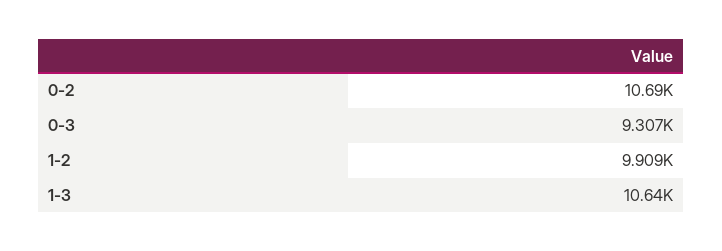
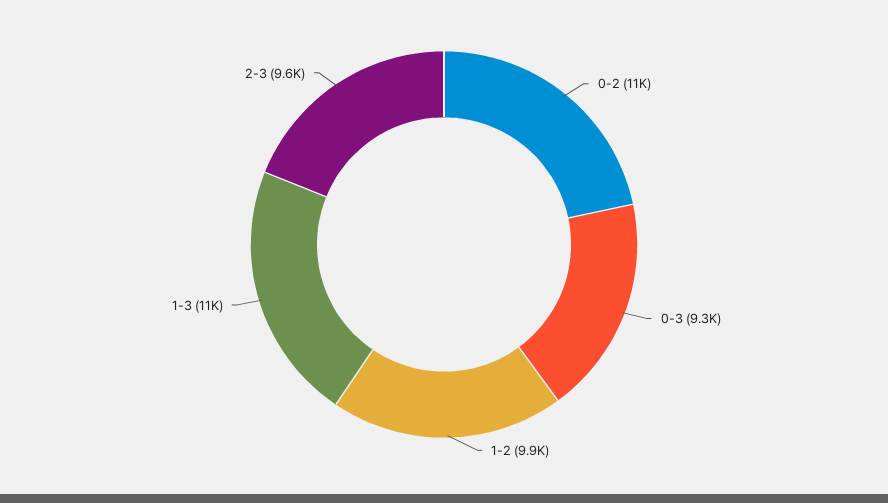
2-3: none -> 9600

